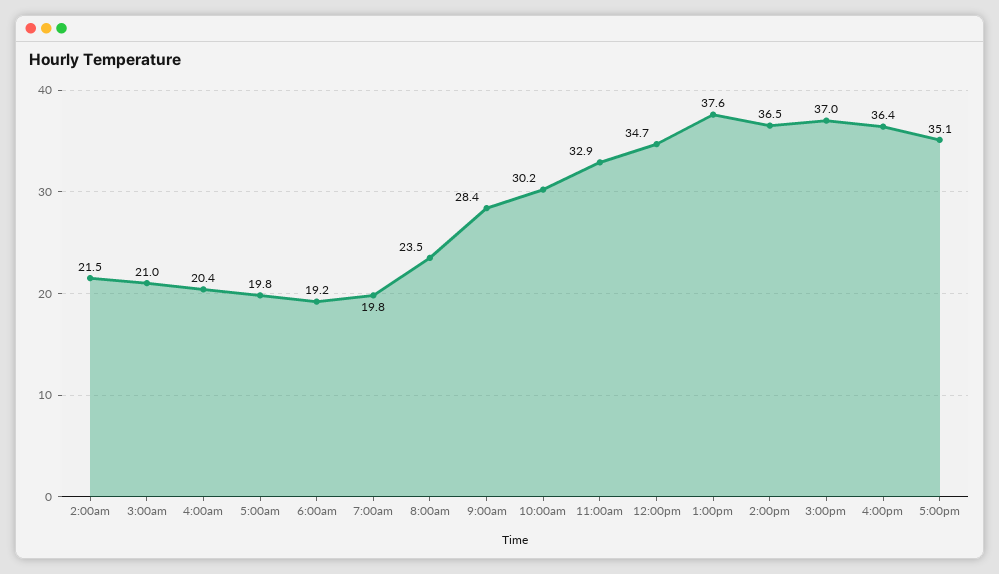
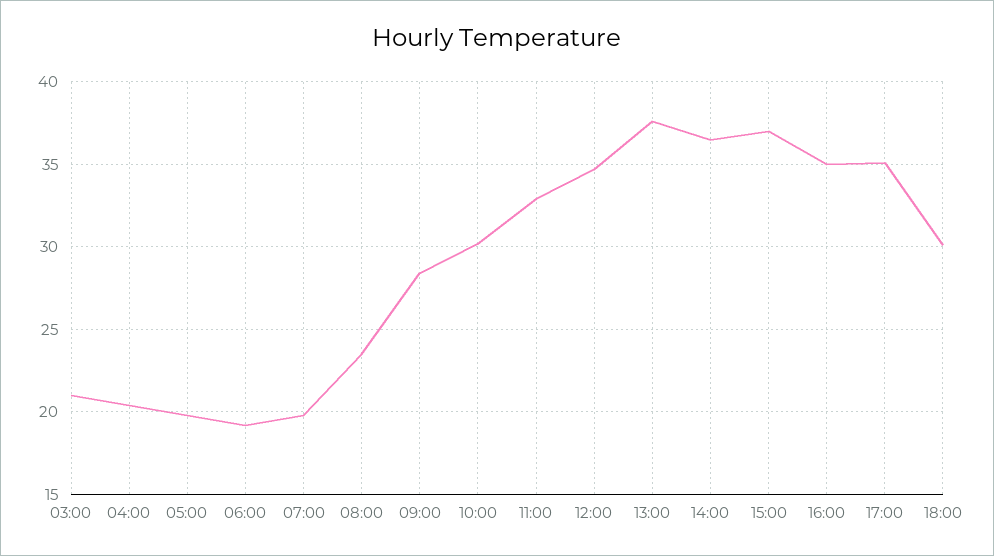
2:00am: 21.5 -> none
4:00pm: 36.4 -> 35
18:00: none -> 30

